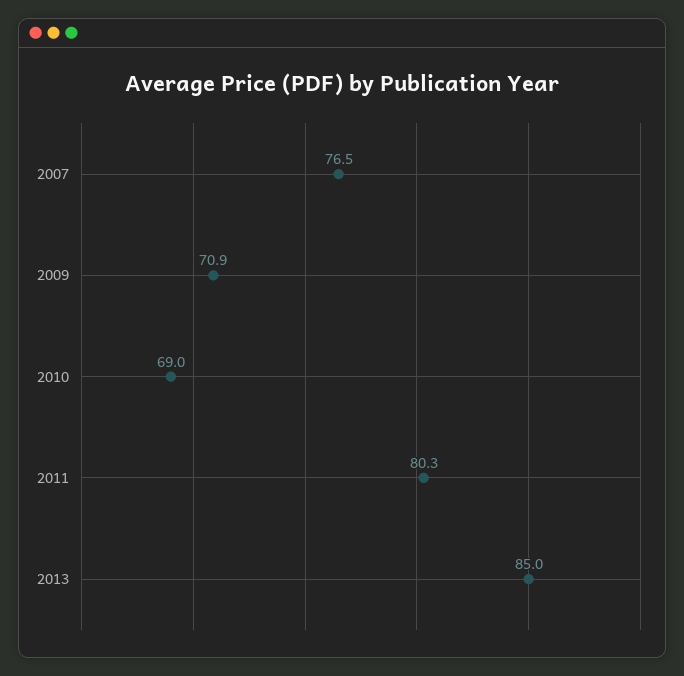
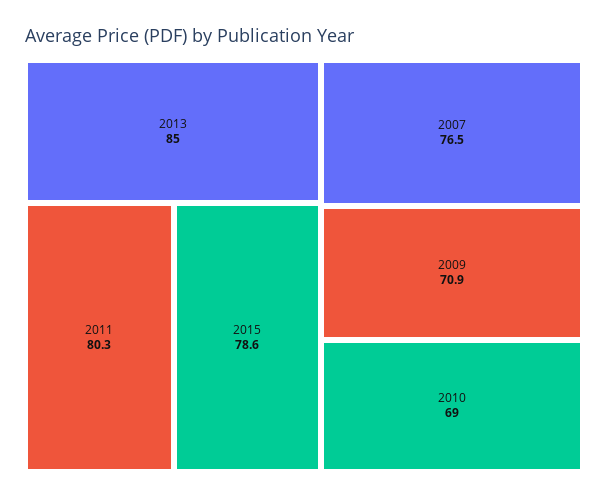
2015: none -> 78.6

